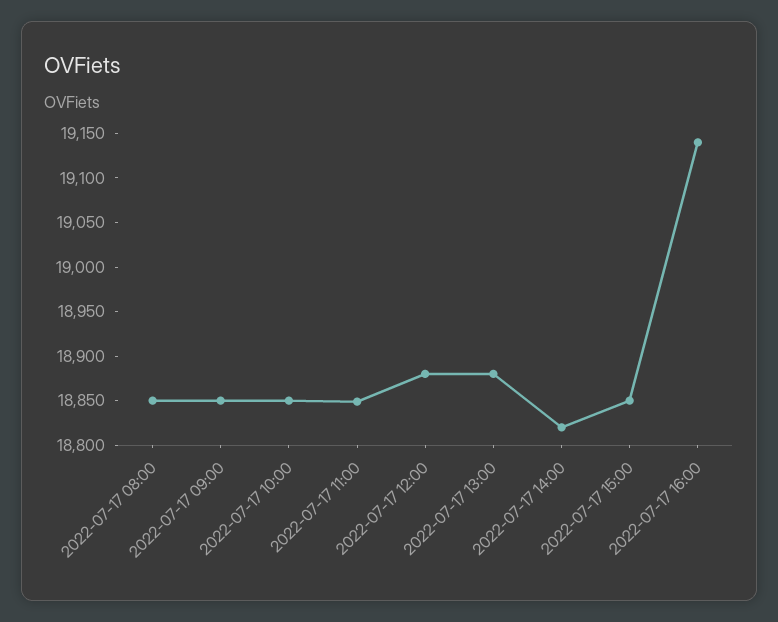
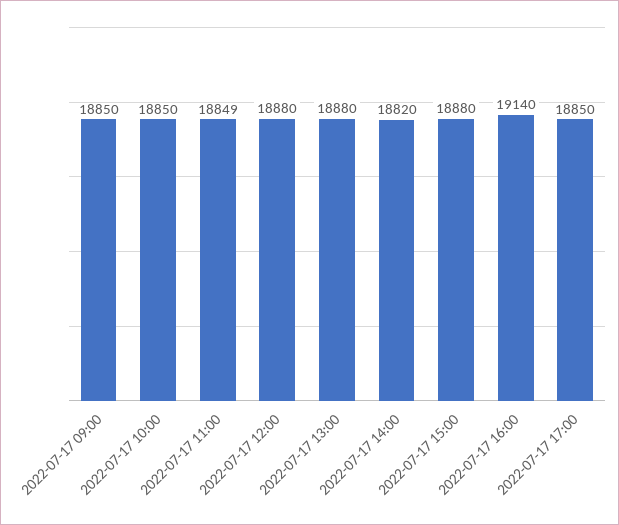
2022-07-17 08:00: 18850 -> none
2022-07-17 15:00: 18850 -> 18880
2022-07-17 17:00: none -> 18850

